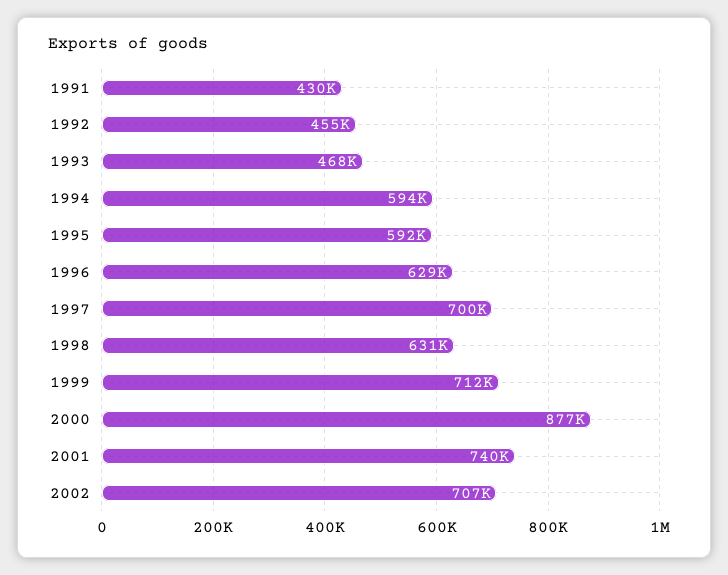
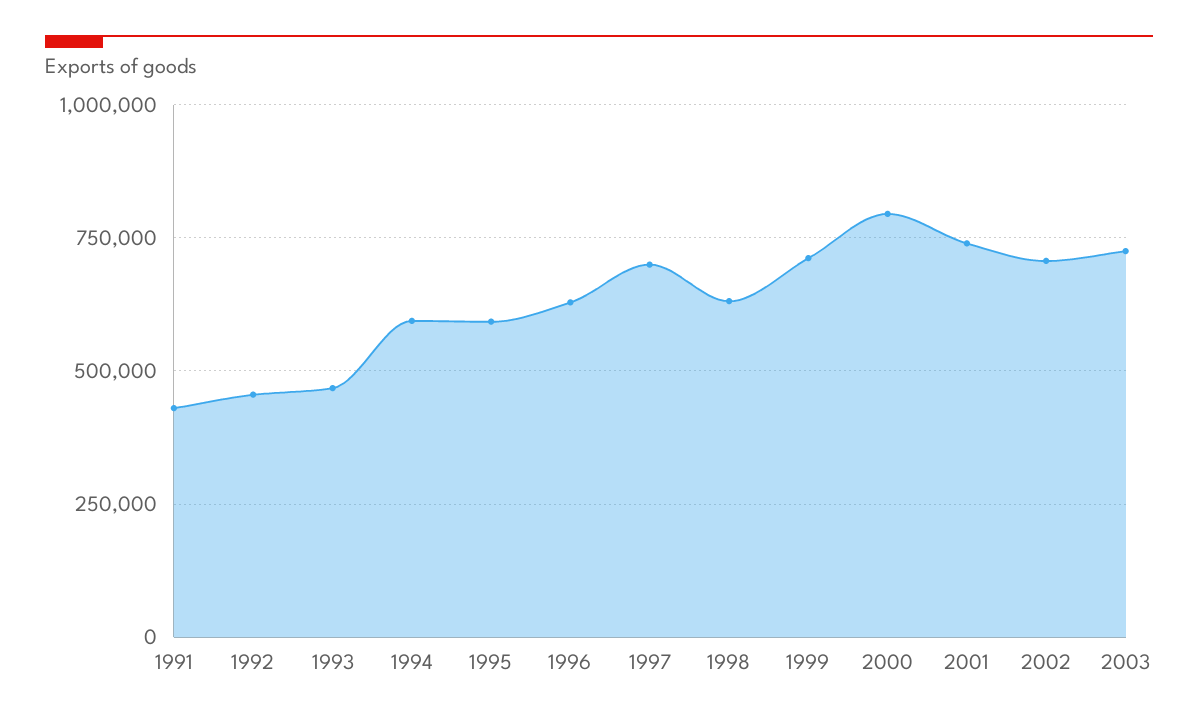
2000: 877000 -> 800000
2003: none -> 725000

